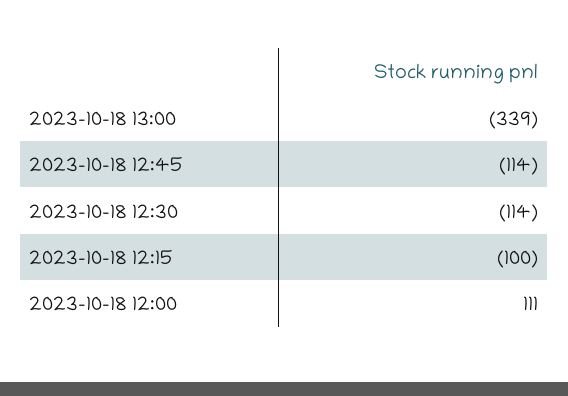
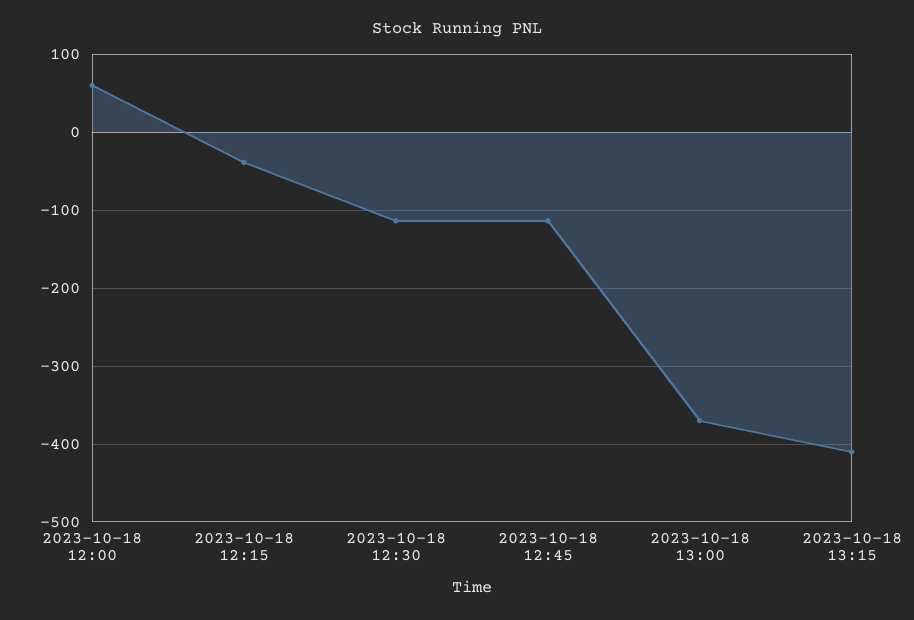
2023-10-18 13:00: -339 -> -370
2023-10-18 12:15: -100 -> -40
2023-10-18 12:00: 111 -> 60
2023-10-18 13:15: none -> -410

